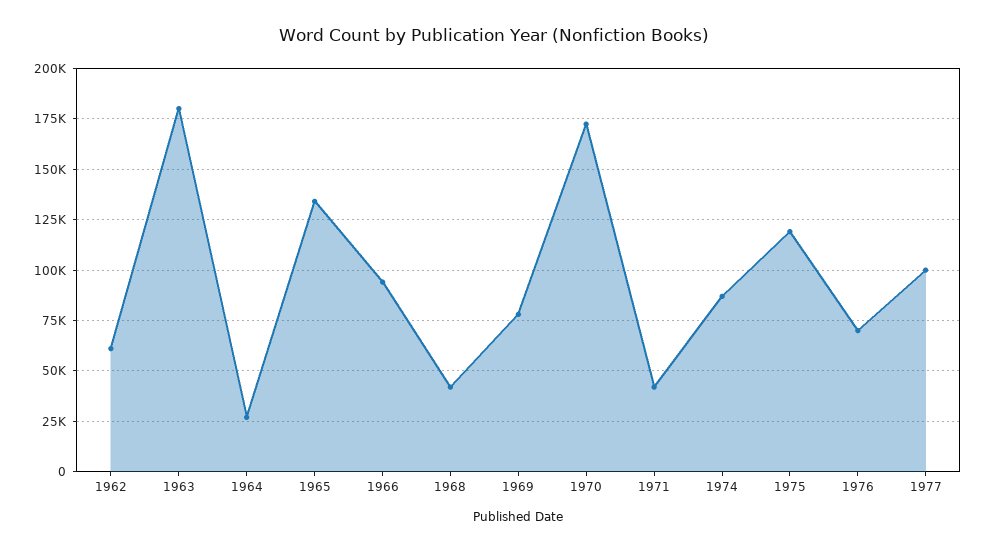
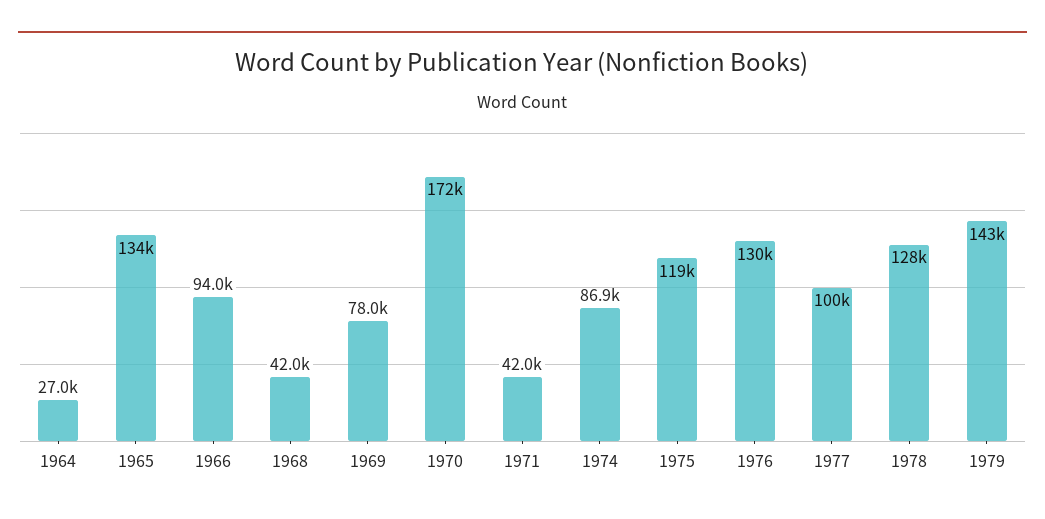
1962: 60000 -> none
1963: 180000 -> none
1976: 70000 -> 130000
1978: none -> 128000
1979: none -> 143000

